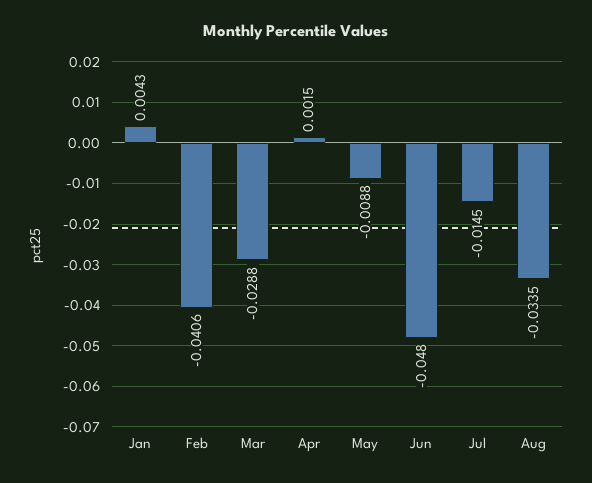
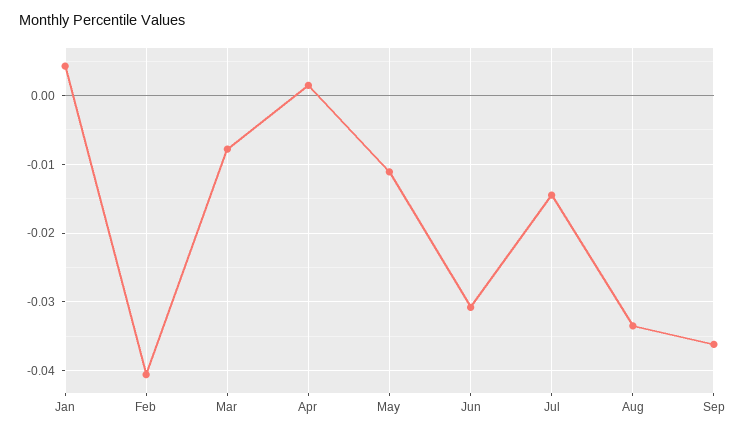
Mar: -0.0288 -> -0.008
May: -0.0088 -> -0.011
Jun: -0.048 -> -0.031
Sep: none -> -0.036

